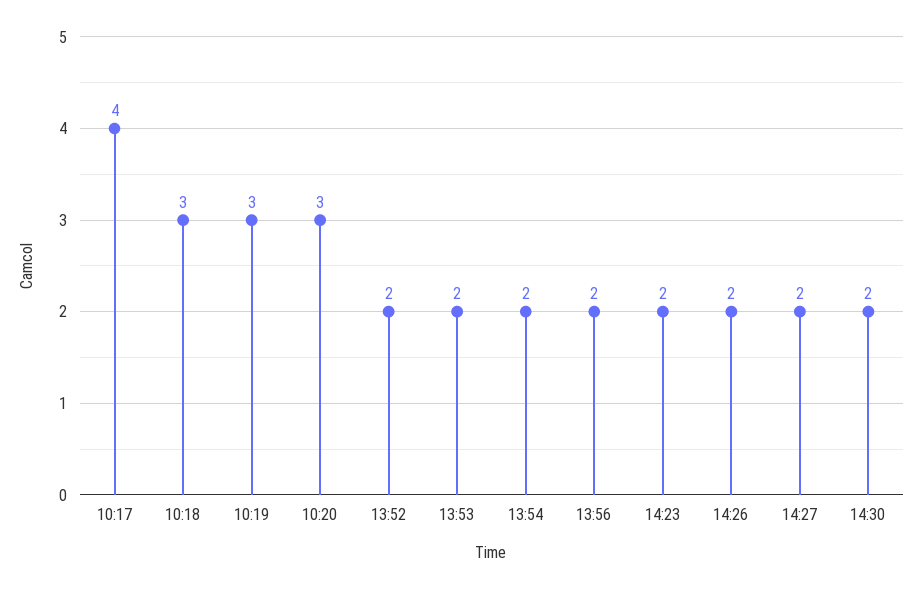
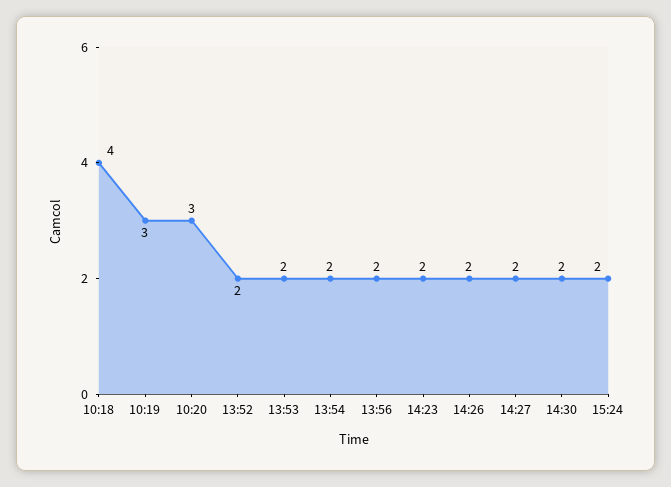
10:17: 4 -> none
10:18: 3 -> 4
15:24: none -> 2

